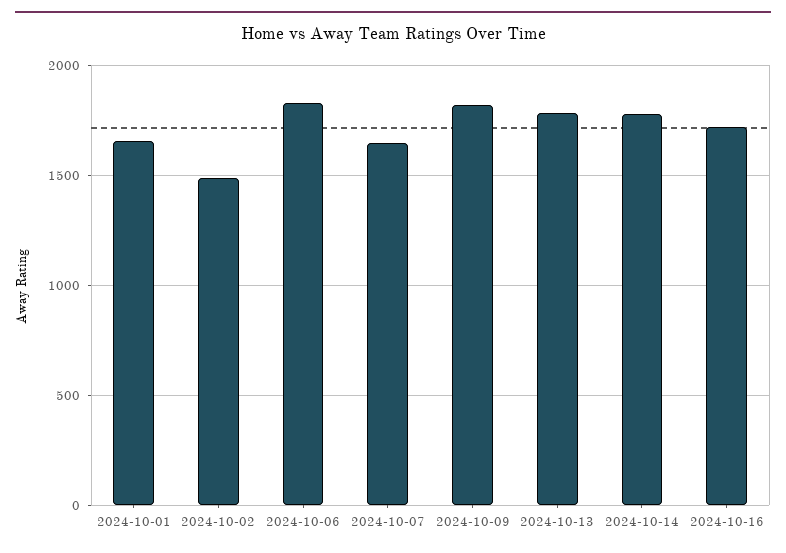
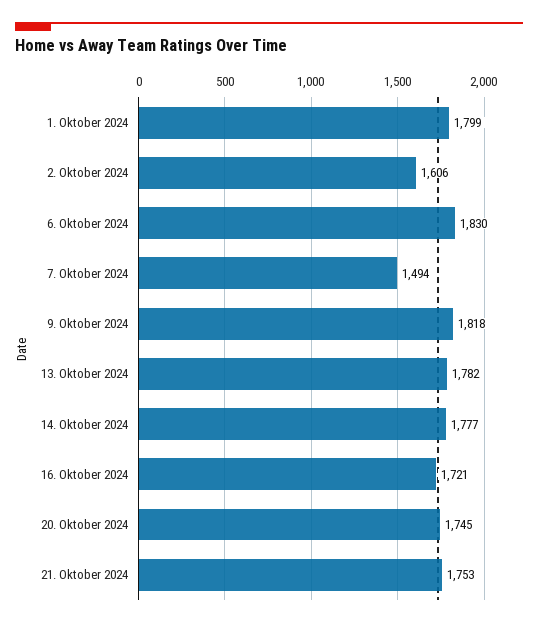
2024-10-01: 1650 -> 1799
2024-10-02: 1500 -> 1606
2024-10-07: 1650 -> 1494
20. Oktober 2024: none -> 1745
21. Oktober 2024: none -> 1753

